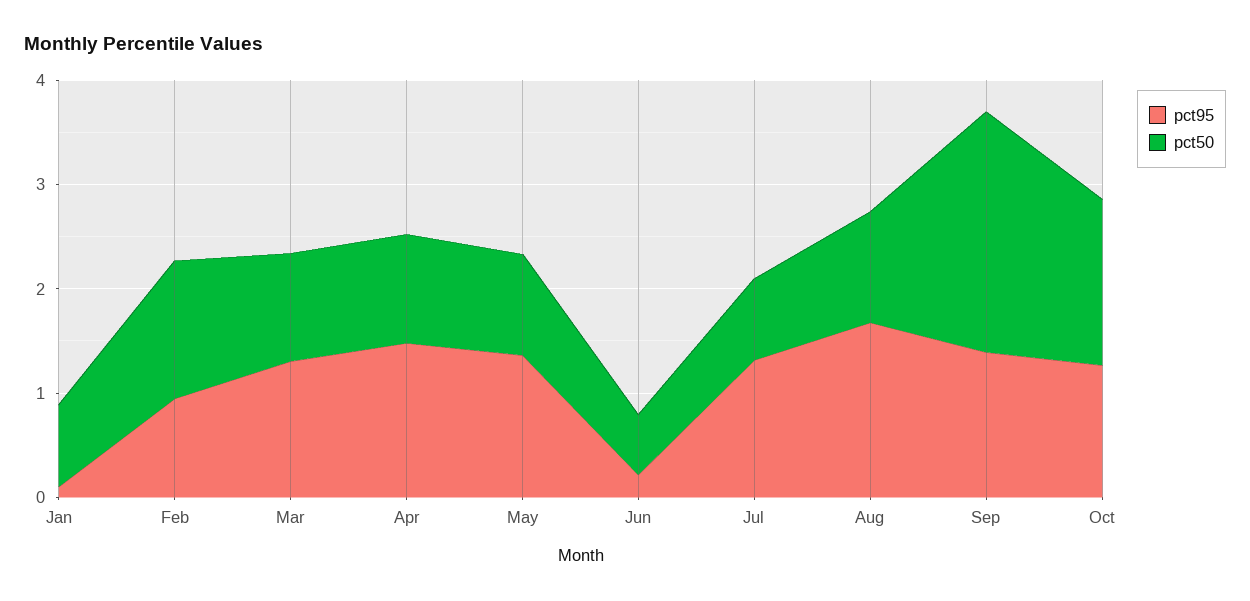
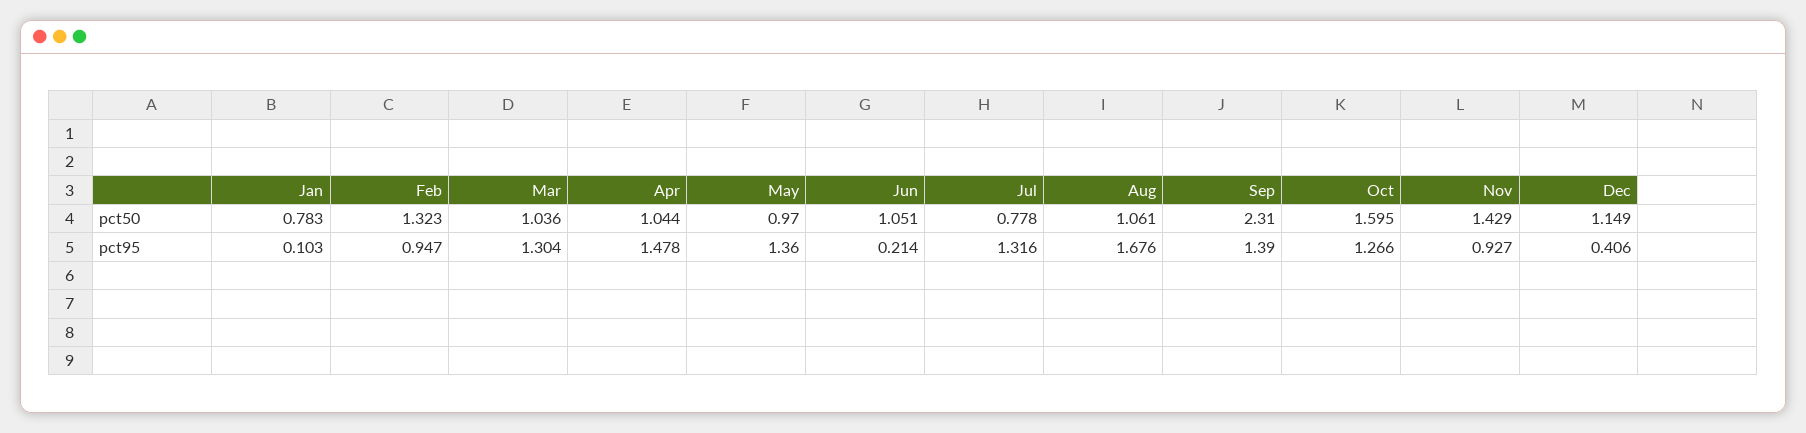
pct50, Jun: 0.6 -> 1.051
pct50, Nov: none -> 1.429
pct50, Dec: none -> 1.149
pct95, Nov: none -> 0.927
pct95, Dec: none -> 0.406

